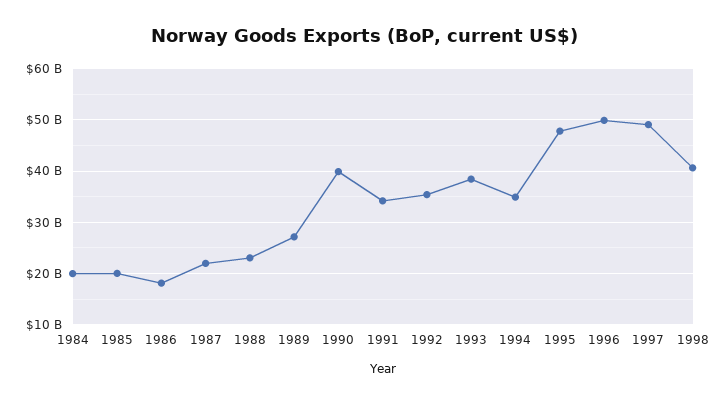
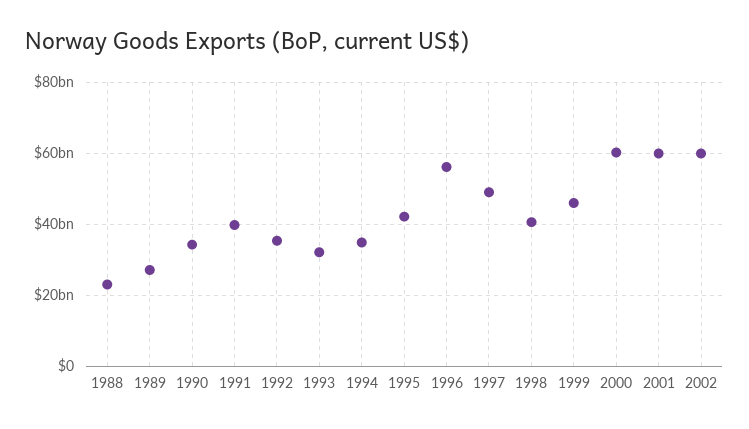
1984: 20000000000 -> none
1985: 20000000000 -> none
1986: 18000000000 -> none
1987: 22000000000 -> none
1990: 40000000000 -> 34000000000
1991: 34000000000 -> 40000000000
1993: 38000000000 -> 32000000000
1995: 48000000000 -> 42000000000
1996: 50000000000 -> 56000000000
1999: none -> 46000000000
2000: none -> 60000000000
2001: none -> 60000000000
2002: none -> 60000000000

